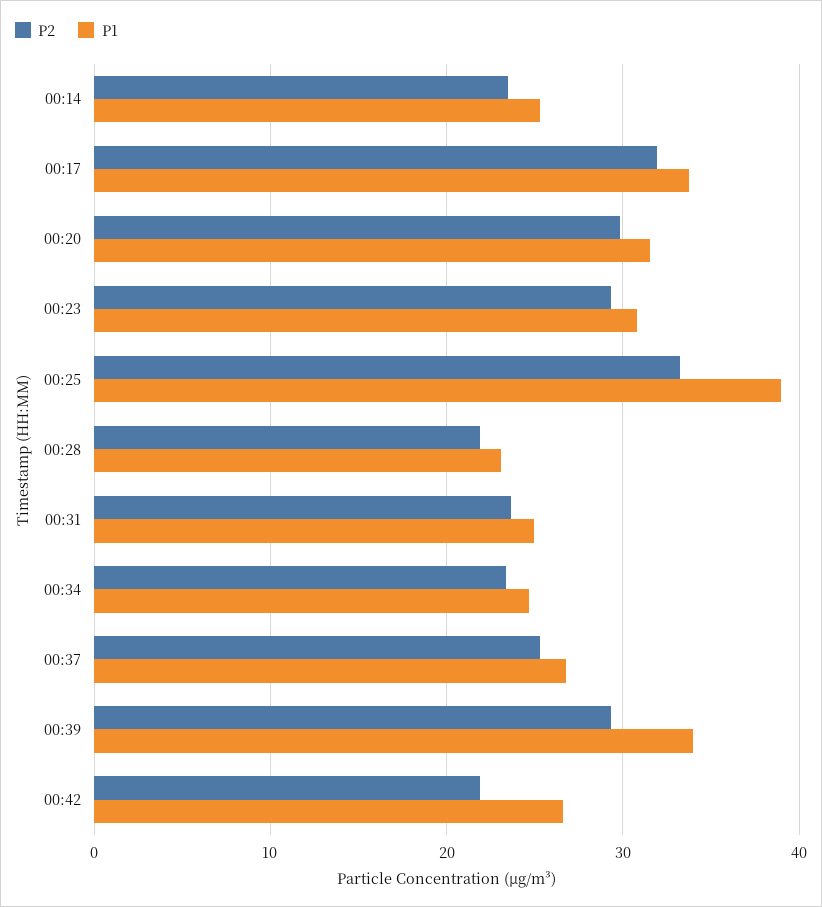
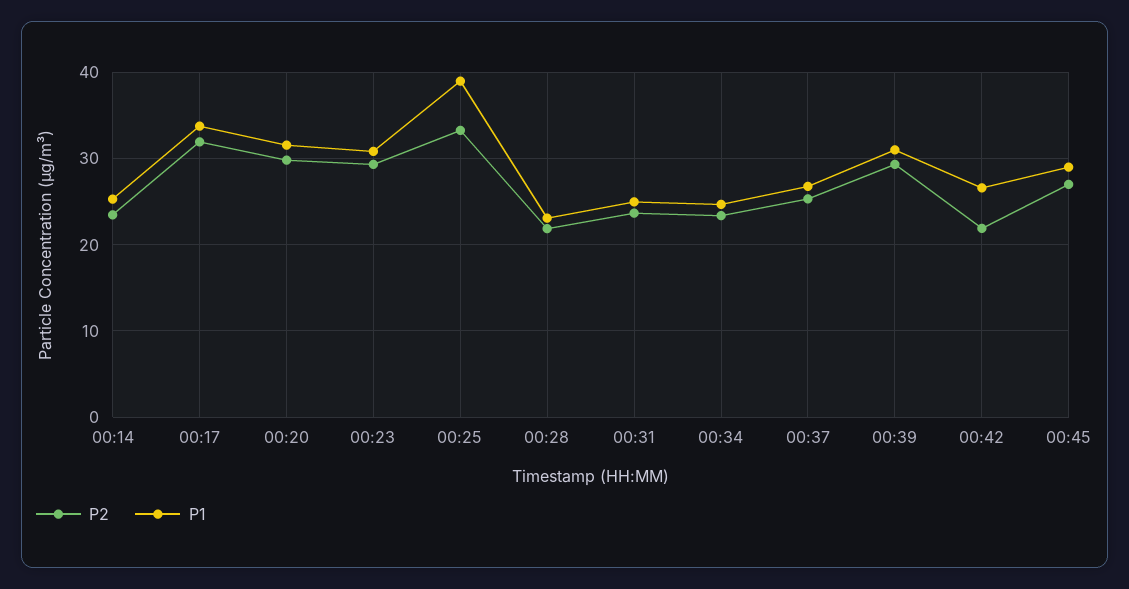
P1, 00:39: 34 -> 31
P2, 00:45: none -> 27
P1, 00:45: none -> 29

